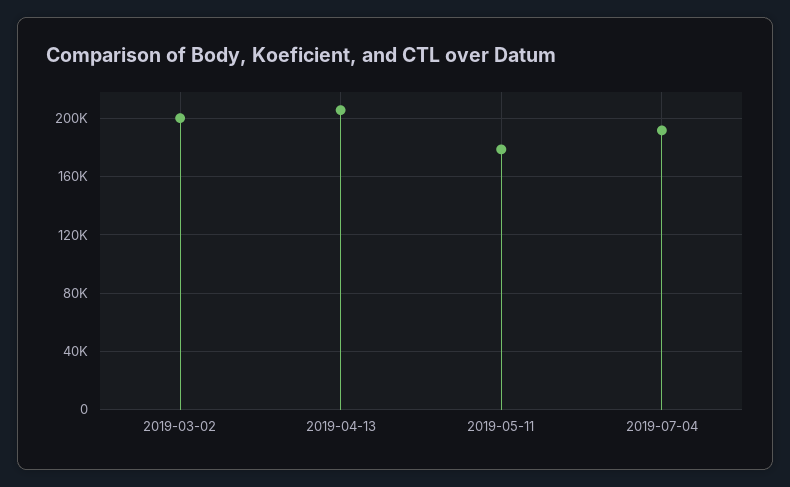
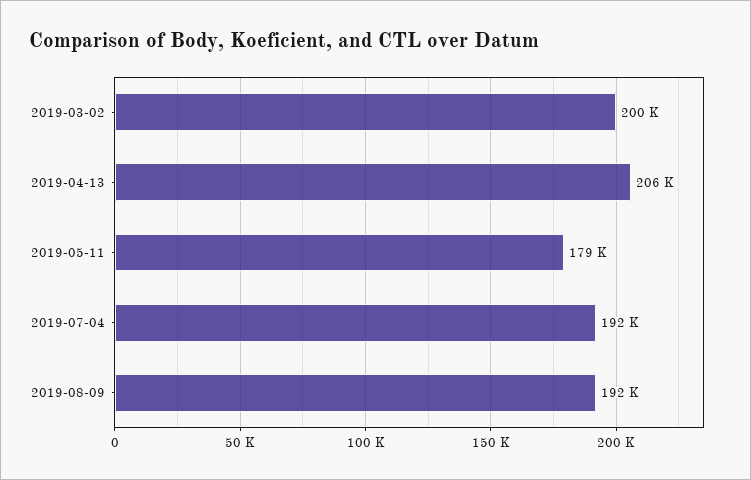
2019-08-09: none -> 192000

